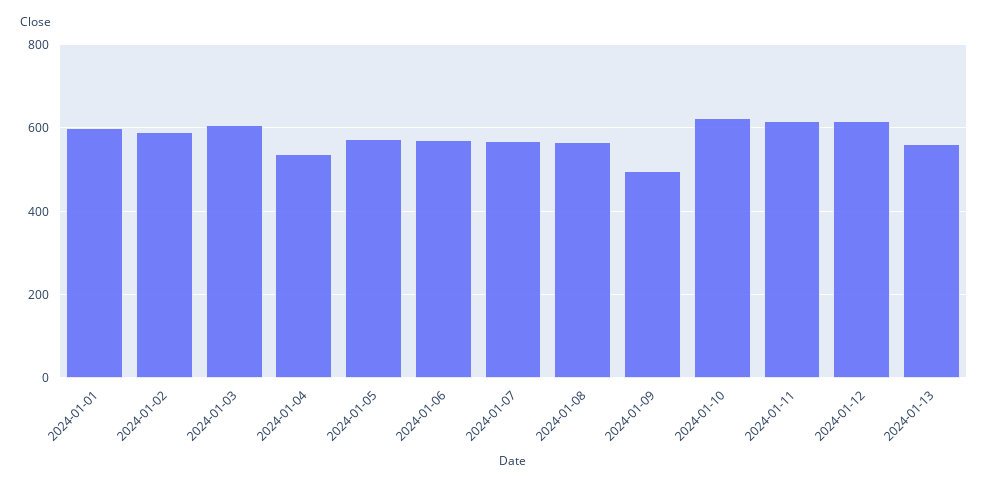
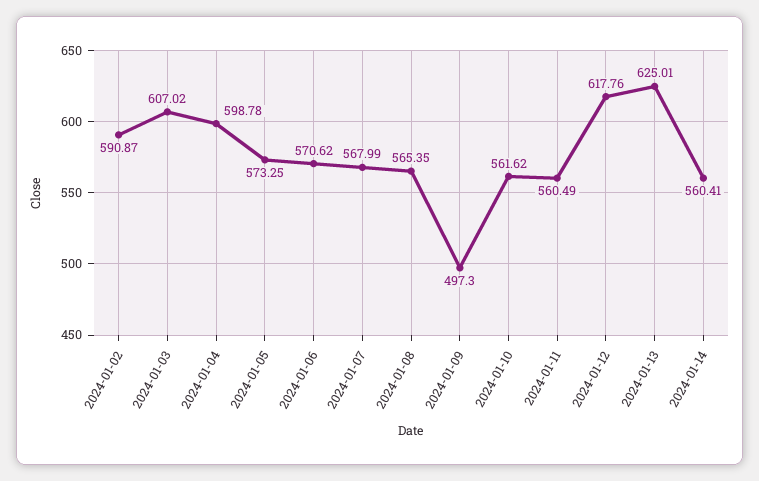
2024-01-01: 600 -> none
2024-01-04: 540 -> 598.78
2024-01-10: 620 -> 561.62
2024-01-11: 620 -> 560.49
2024-01-13: 560 -> 625.01
2024-01-14: none -> 560.41

